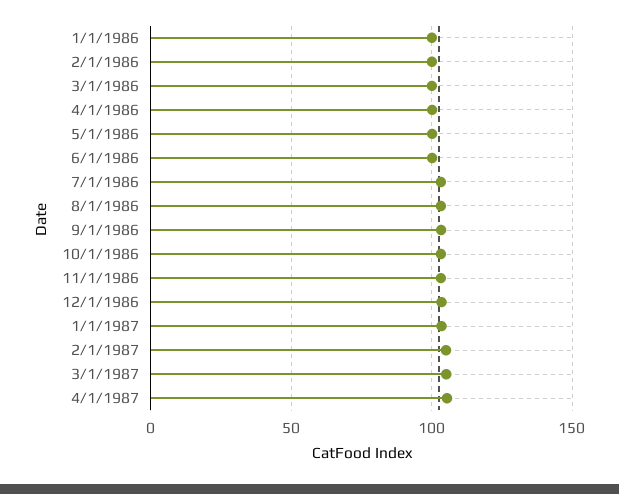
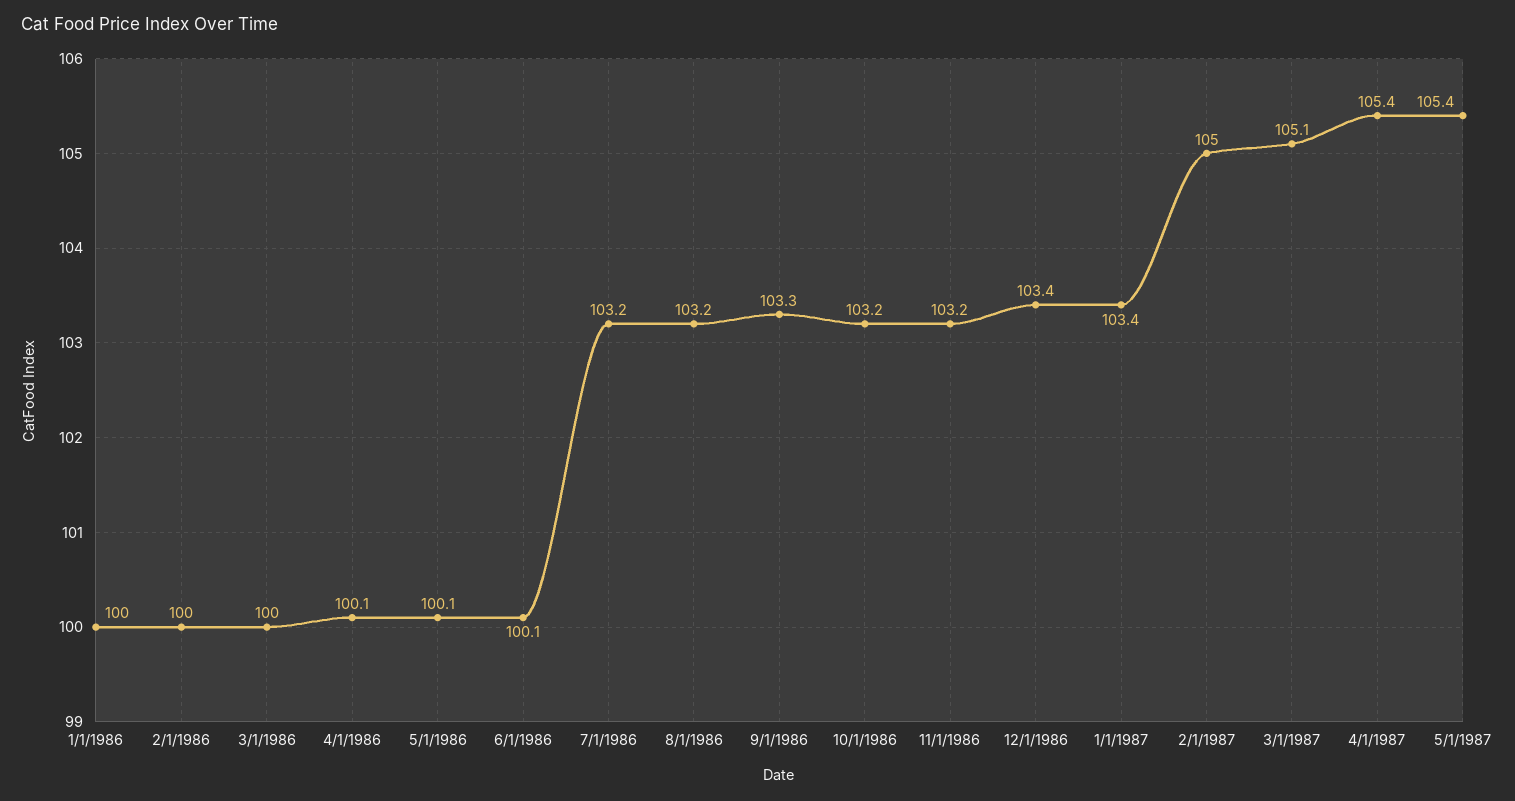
5/1/1987: none -> 105.4

